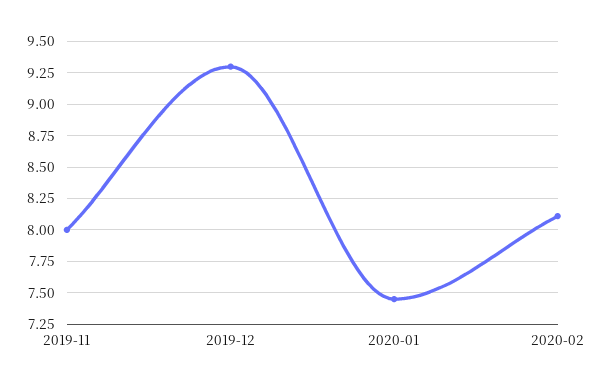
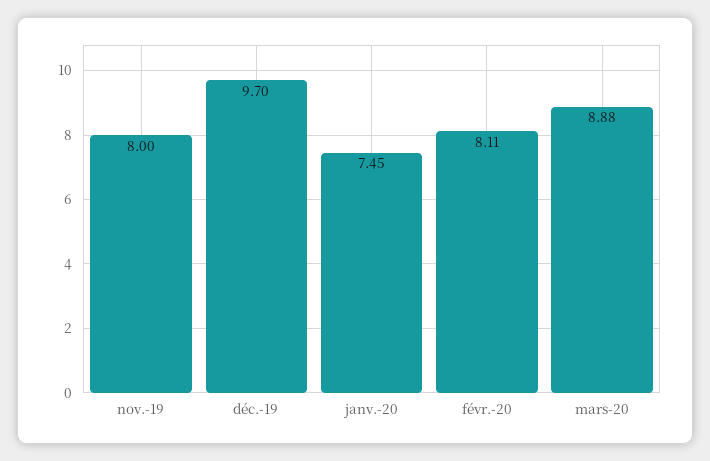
2019-12: 9.3 -> 9.7
mars-20: none -> 8.88

